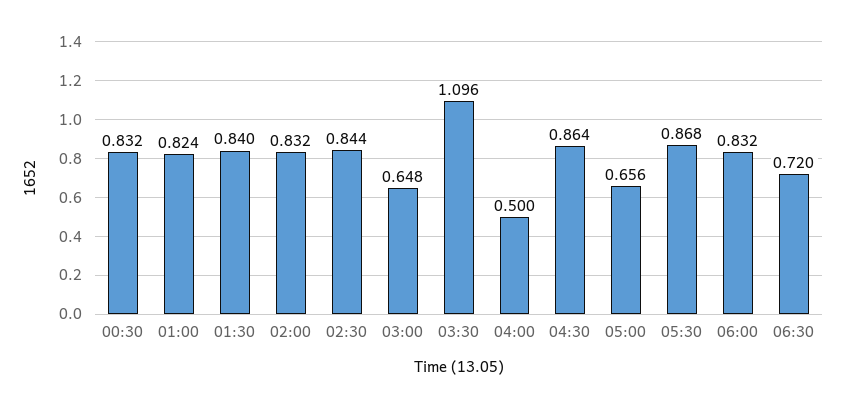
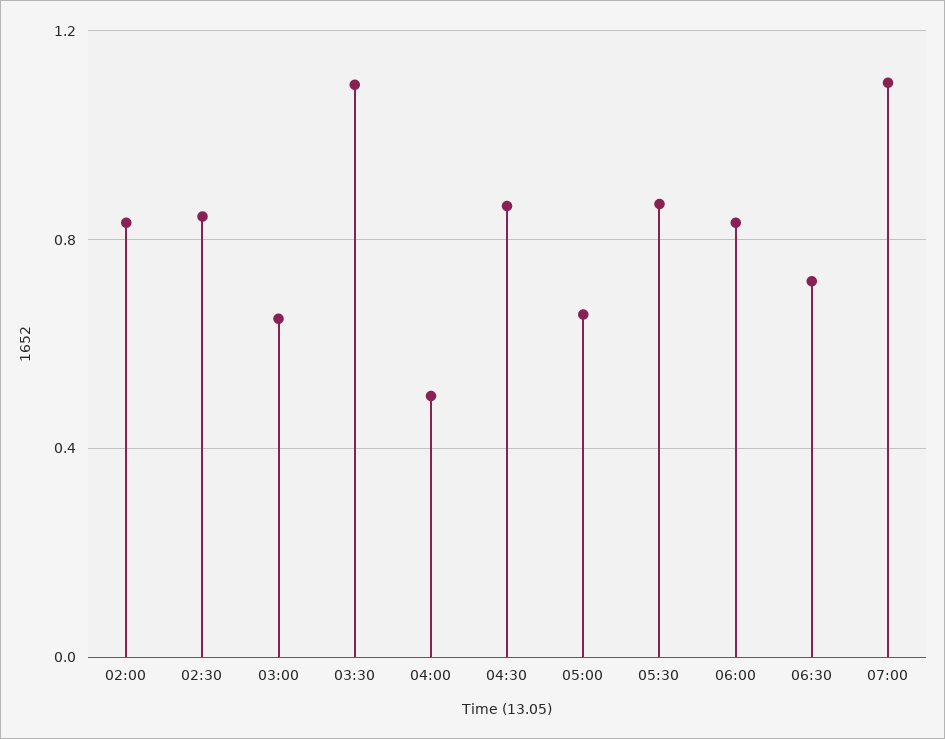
00:30: 0.832 -> none
01:00: 0.824 -> none
01:30: 0.84 -> none
07:00: none -> 1.1

